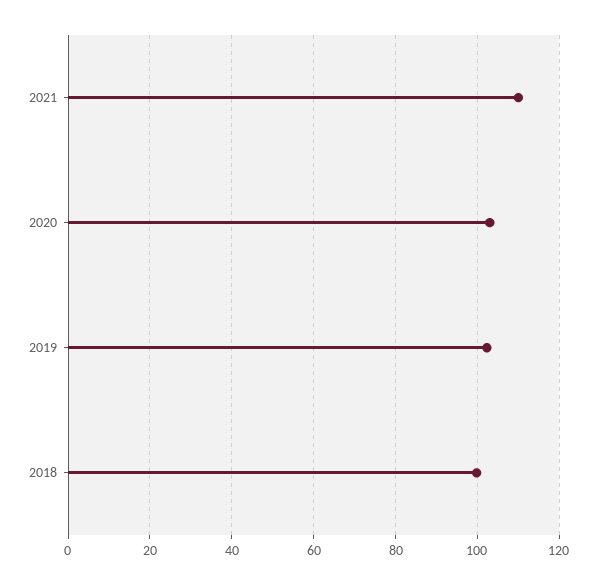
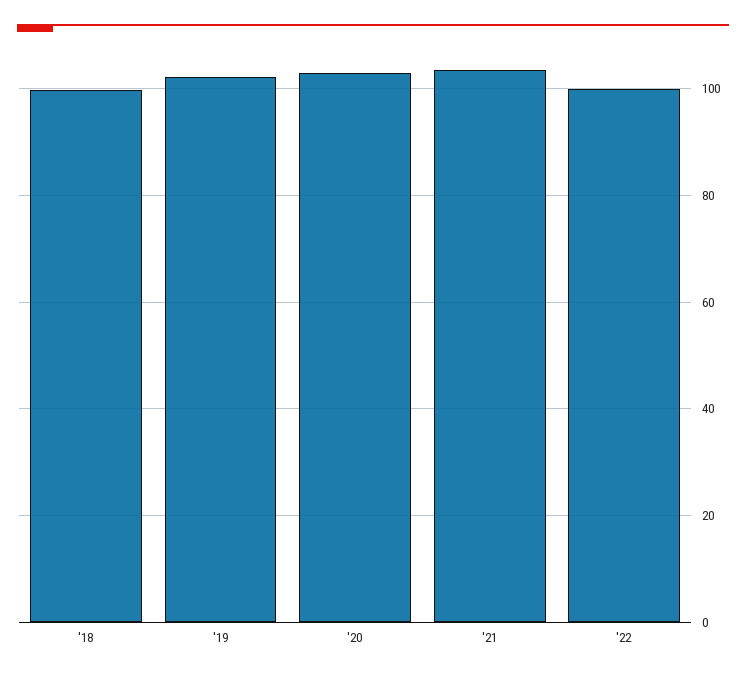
2021: 110 -> 104
'22: none -> 100

